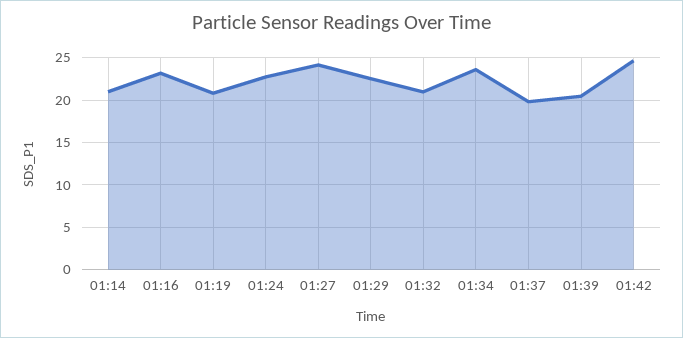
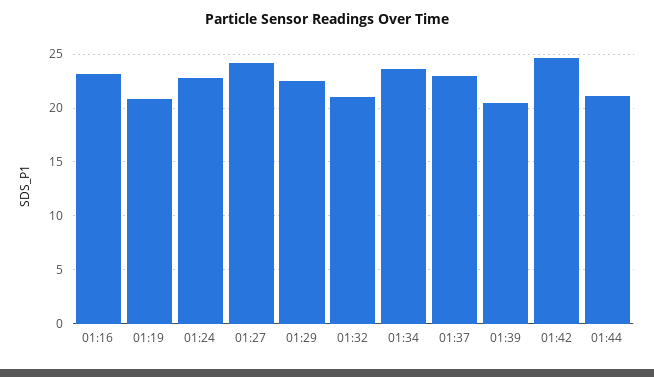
01:14: 21 -> none
01:37: 20 -> 23
01:44: none -> 21

